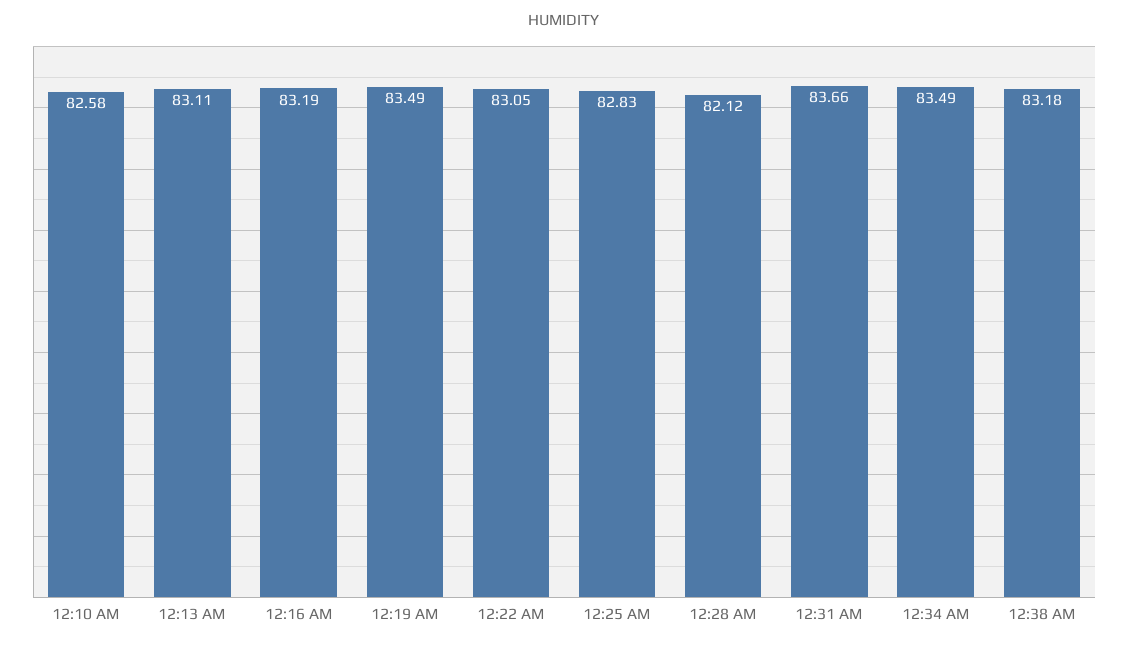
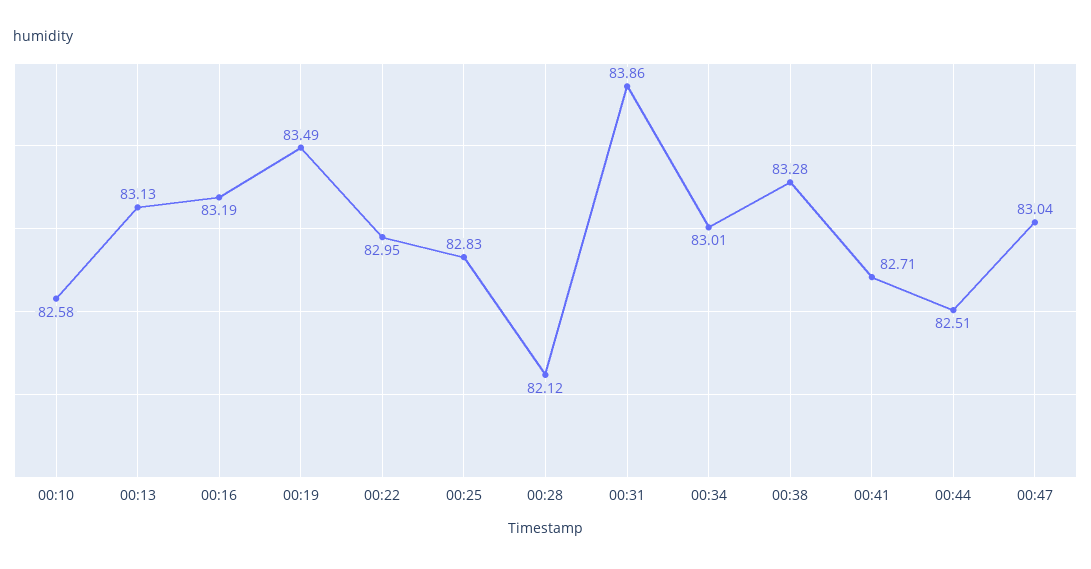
12:13 AM: 83.11 -> 83.13
12:22 AM: 83.05 -> 82.95
12:31 AM: 83.66 -> 83.86
12:34 AM: 83.49 -> 83.01
12:38 AM: 83.18 -> 83.28
00:41: none -> 82.71
00:44: none -> 82.51
00:47: none -> 83.04

